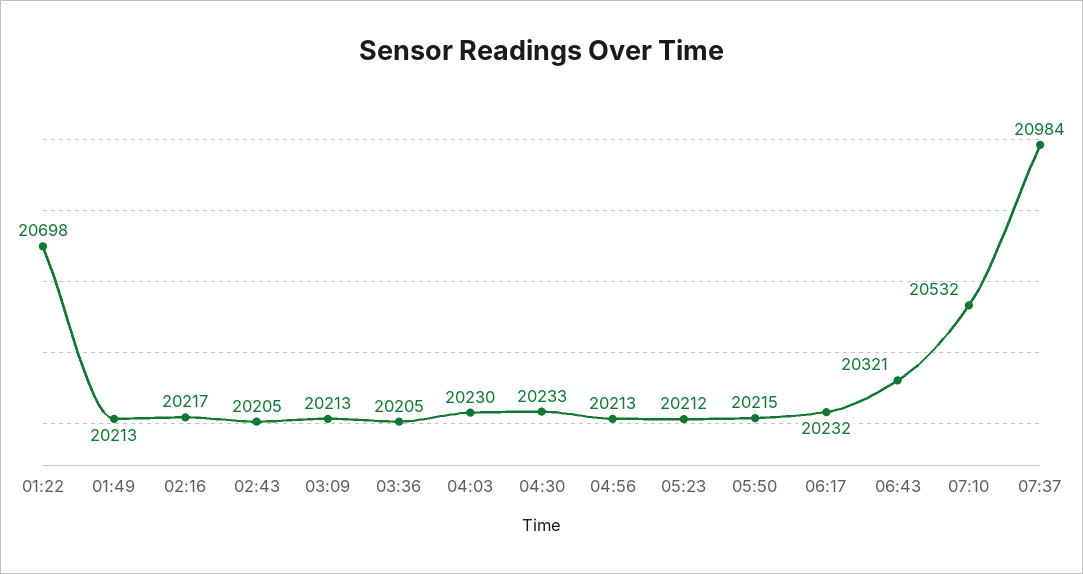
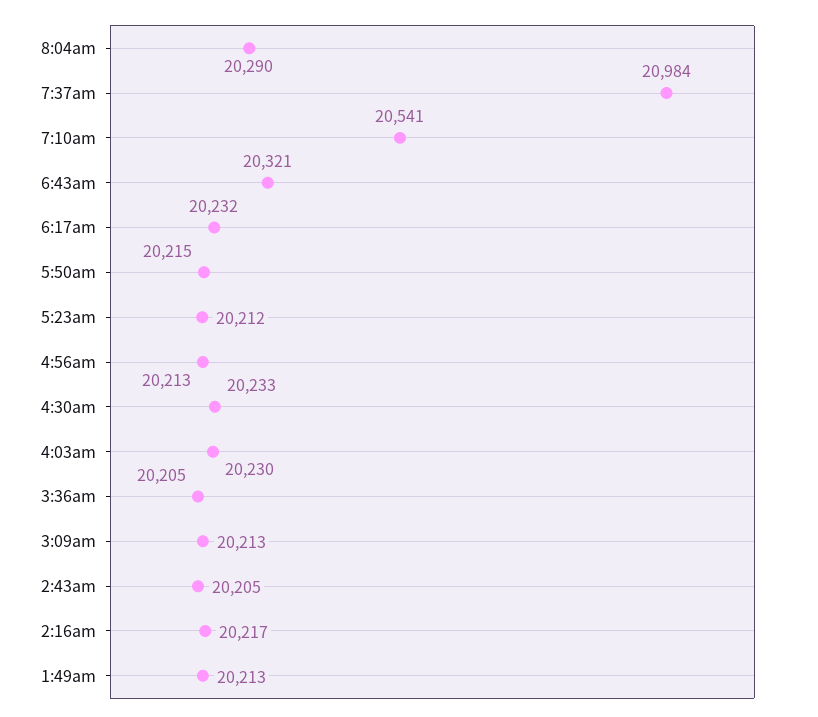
01:22: 20698 -> none
07:10: 20532 -> 20541
8:04am: none -> 20290

